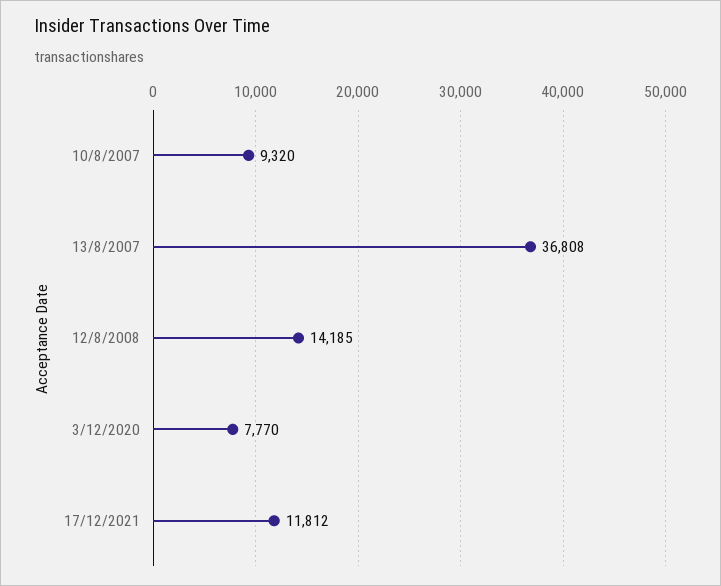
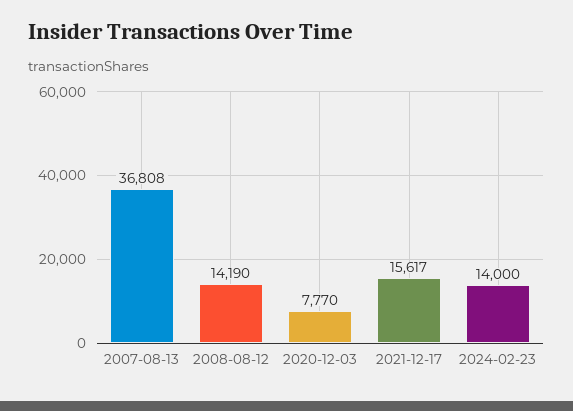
10/8/2007: 9320 -> none
12/8/2008: 14185 -> 14190
17/12/2021: 11812 -> 15617
2024-02-23: none -> 14000

